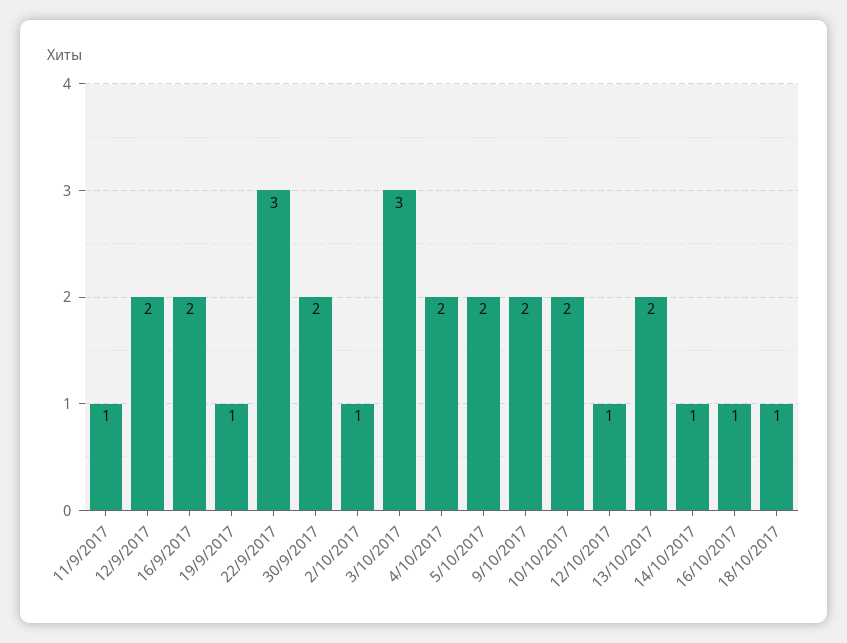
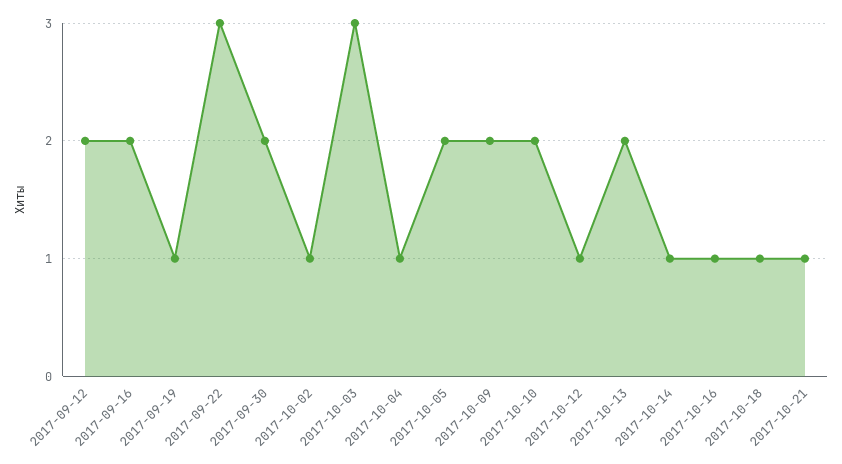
11/9/2017: 1 -> none
4/10/2017: 2 -> 1
2017-10-21: none -> 1

